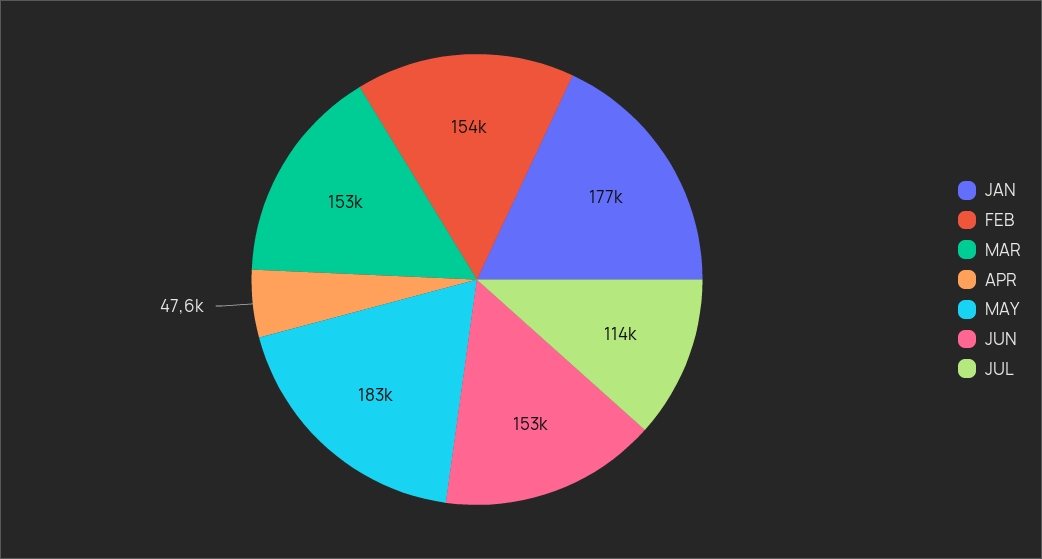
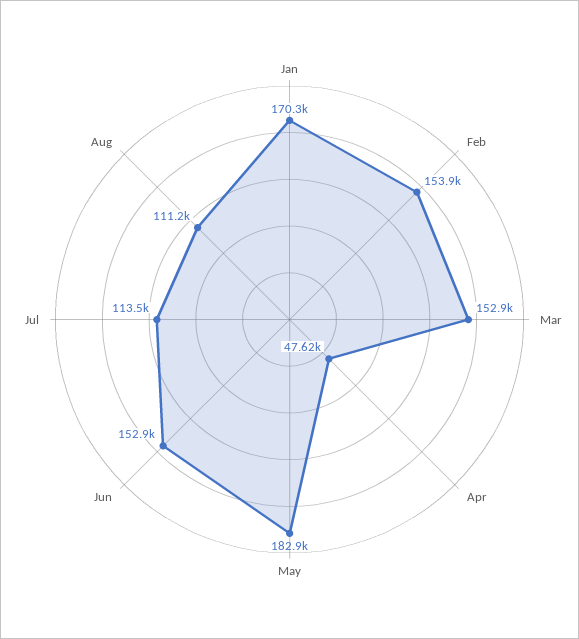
JAN: 177000 -> 170300
Aug: none -> 111200

